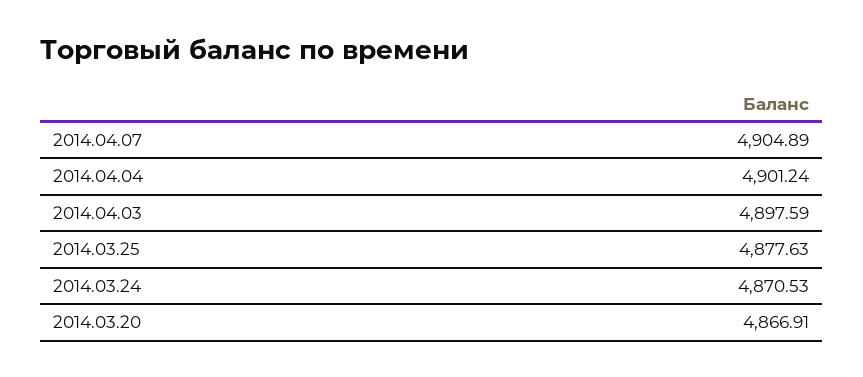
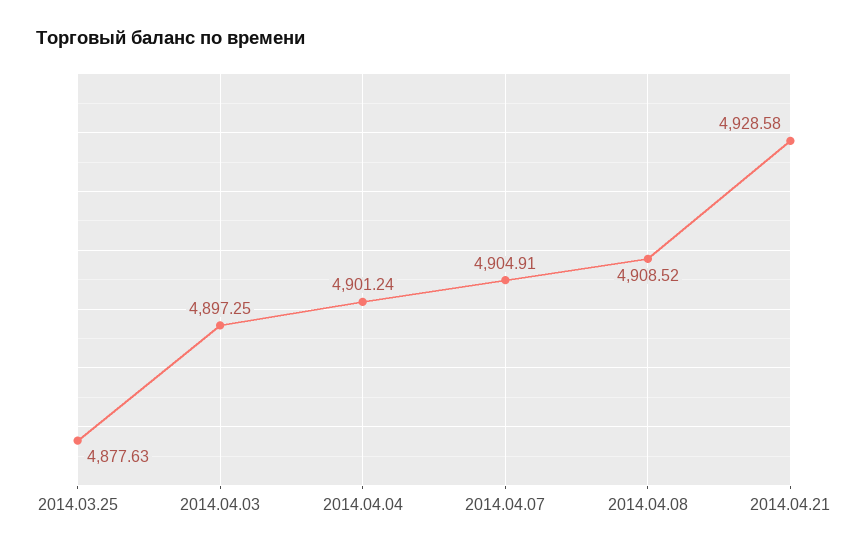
2014.04.07: 4904.89 -> 4904.91
2014.04.03: 4897.59 -> 4897.25
2014.03.24: 4870.53 -> none
2014.03.20: 4866.91 -> none
2014.04.08: none -> 4908.52
2014.04.21: none -> 4928.58

